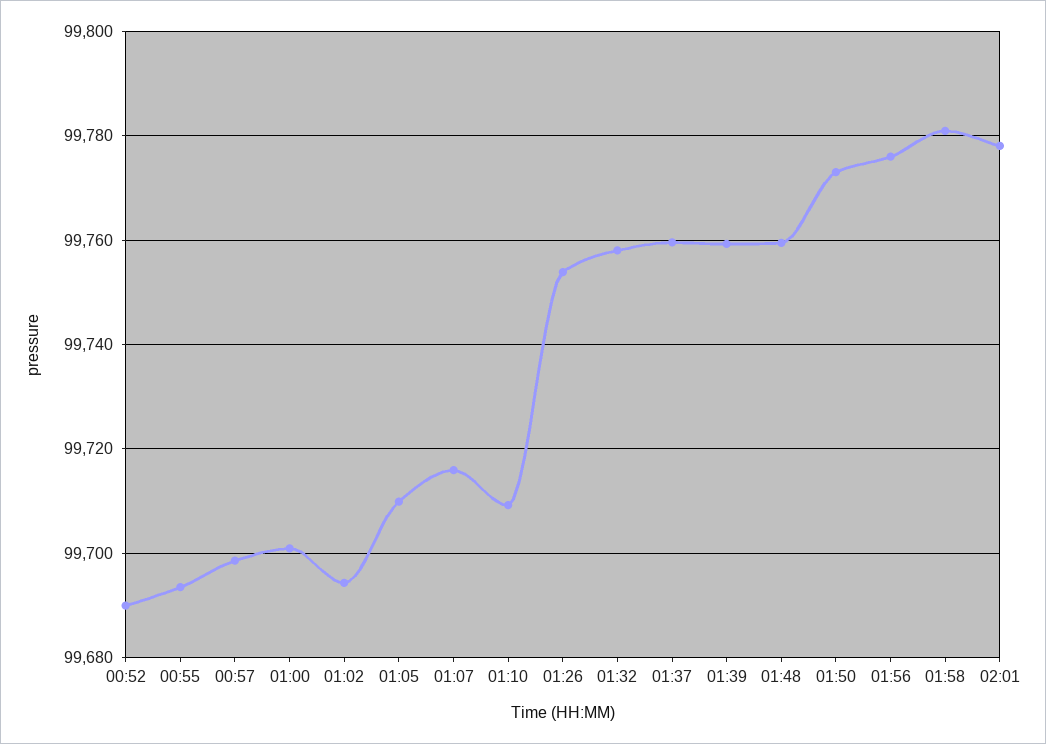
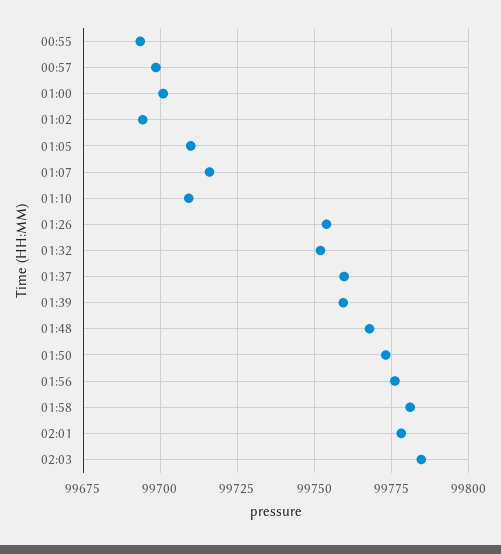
00:52: 99690 -> none
01:32: 99758 -> 99752.5
01:48: 99760 -> 99767.5
02:03: none -> 99785

